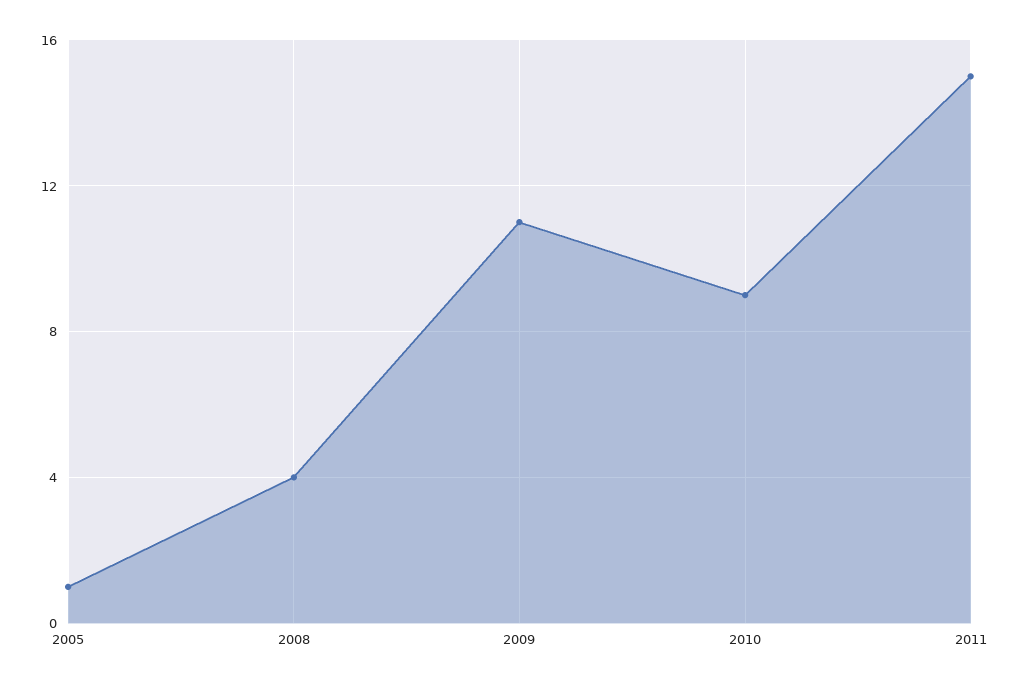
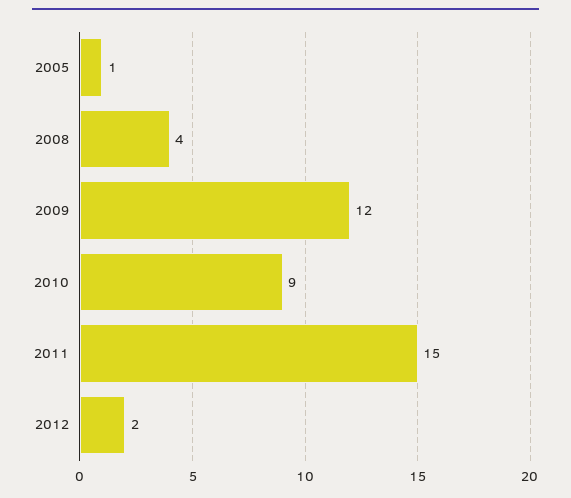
2009: 11 -> 12
2012: none -> 2

